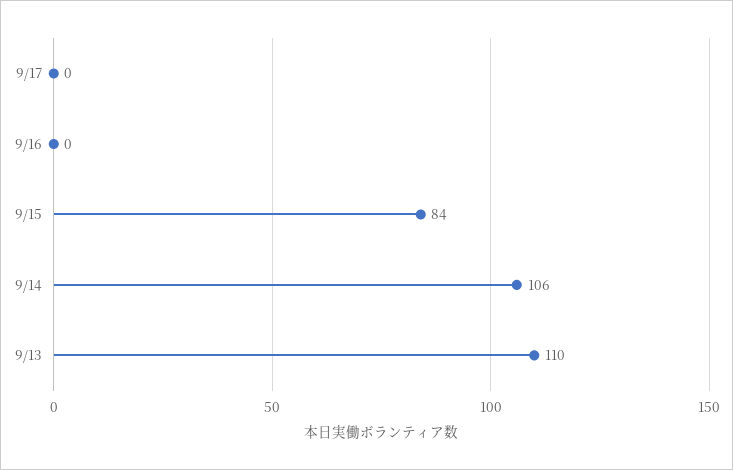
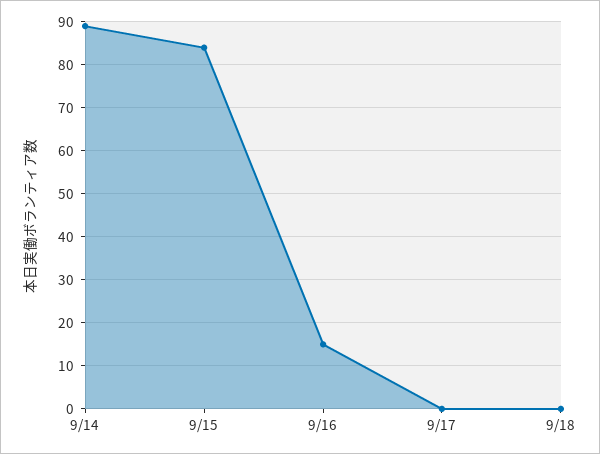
9/16: 0 -> 15
9/14: 106 -> 90
9/13: 110 -> none
9/18: none -> 0

